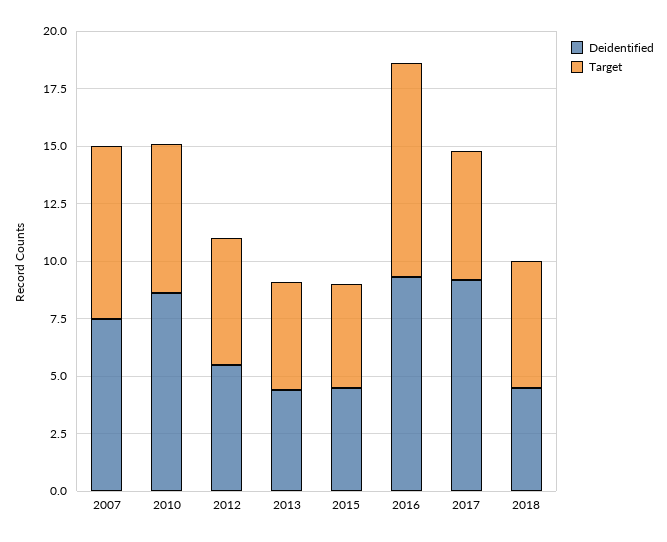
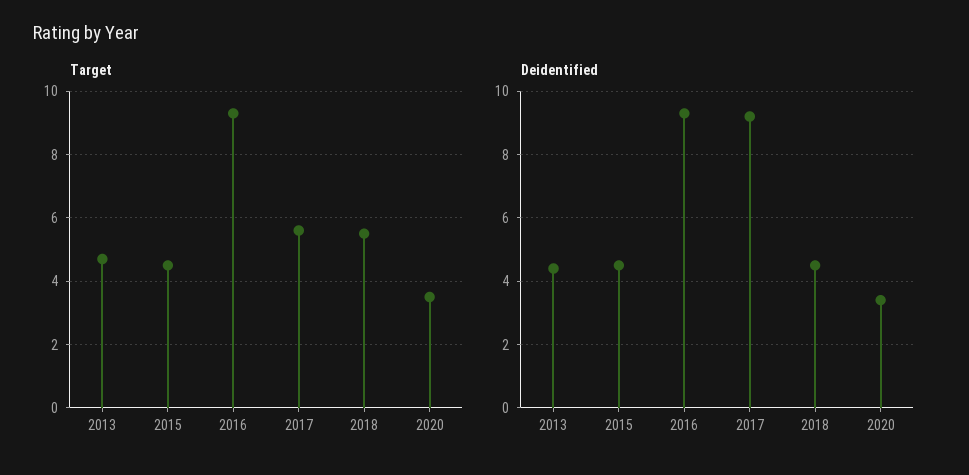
Deidentified, 2007: 7.5 -> none
Target, 2007: 7.5 -> none
Deidentified, 2010: 8.5 -> none
Target, 2010: 6.5 -> none
Deidentified, 2012: 5.5 -> none
Target, 2012: 5.5 -> none
Target, 2020: none -> 3.5
Deidentified, 2020: none -> 3.5

